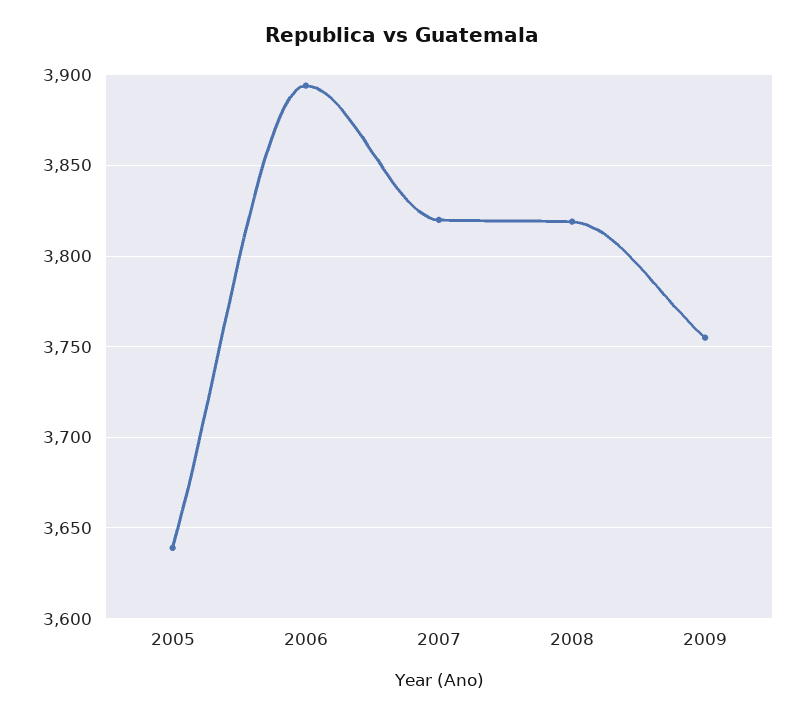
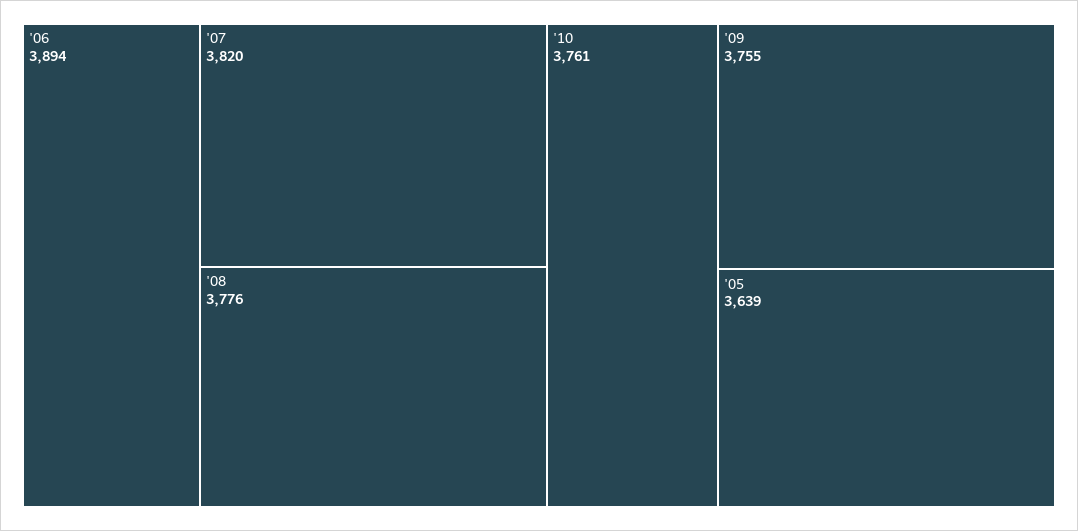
2008: 3820 -> 3776
'10: none -> 3761

